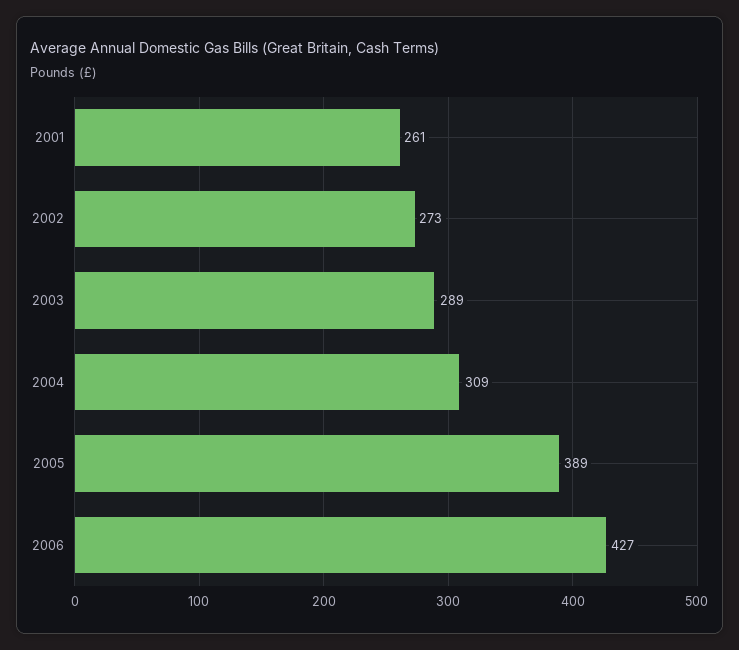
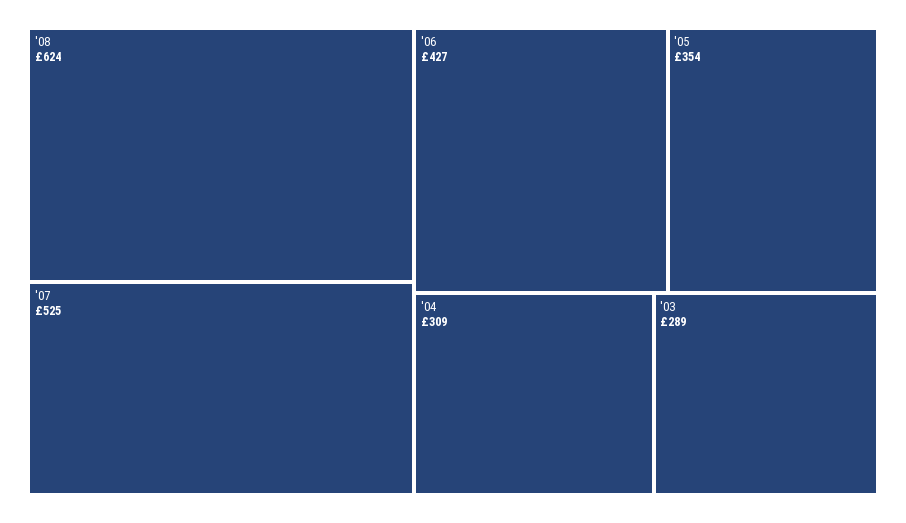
2001: 261 -> none
2002: 273 -> none
2005: 389 -> 354
'08: none -> 624
'07: none -> 525

